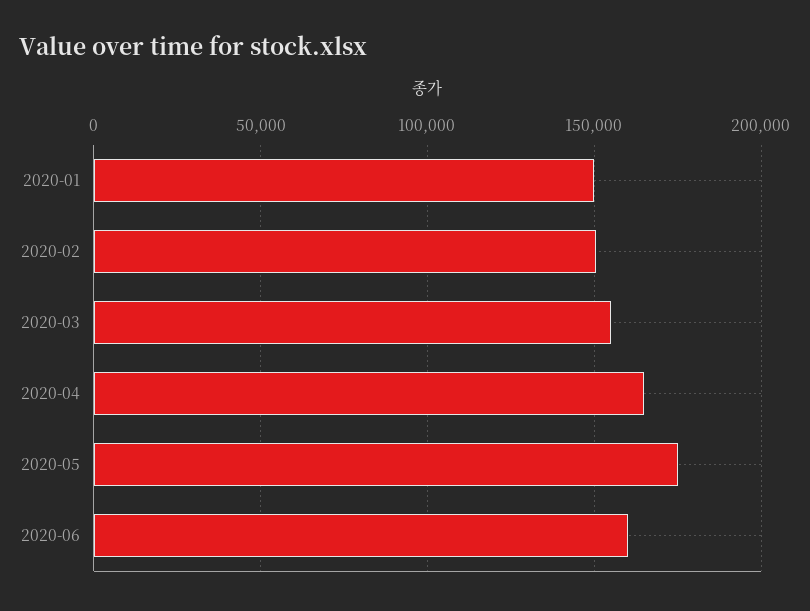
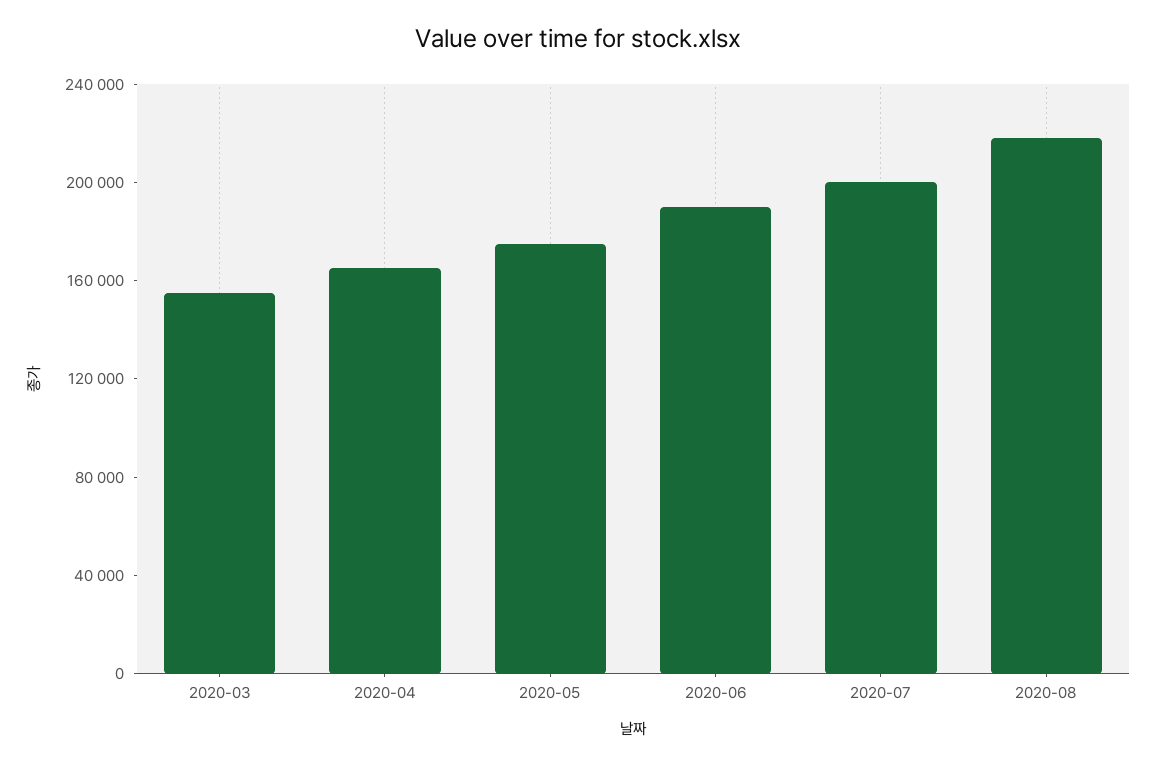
2020-01: 150000 -> none
2020-02: 150000 -> none
2020-06: 160000 -> 190000
2020-07: none -> 200000
2020-08: none -> 220000

